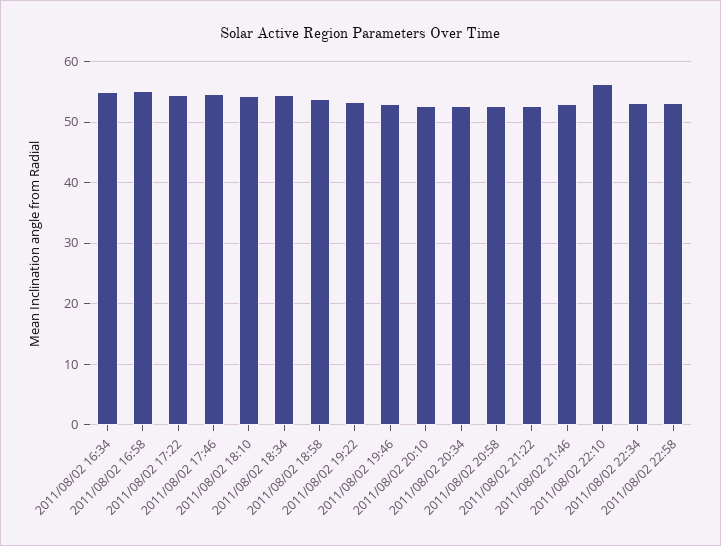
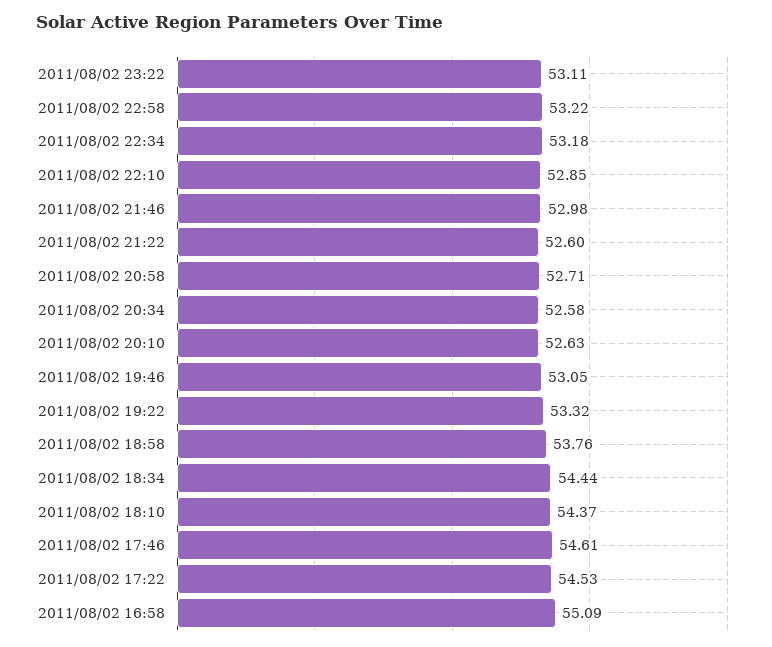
2011/08/02 16:34: 55 -> none
2011/08/02 22:10: 56 -> 52.85
2011/08/02 23:22: none -> 53.11

